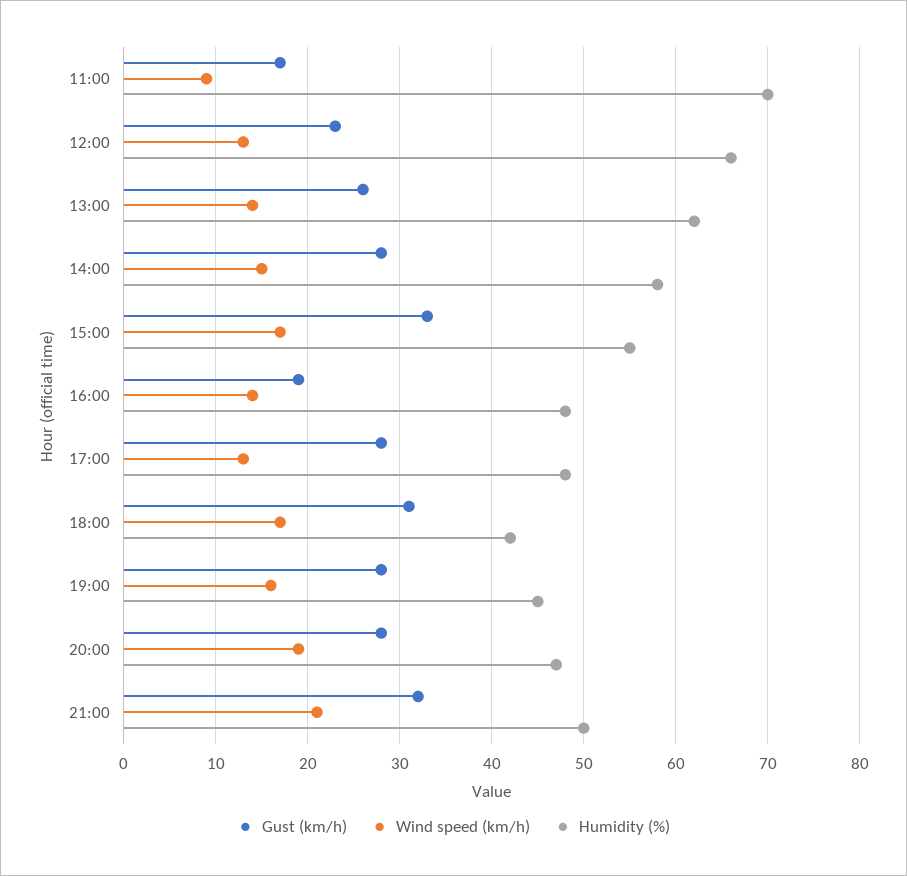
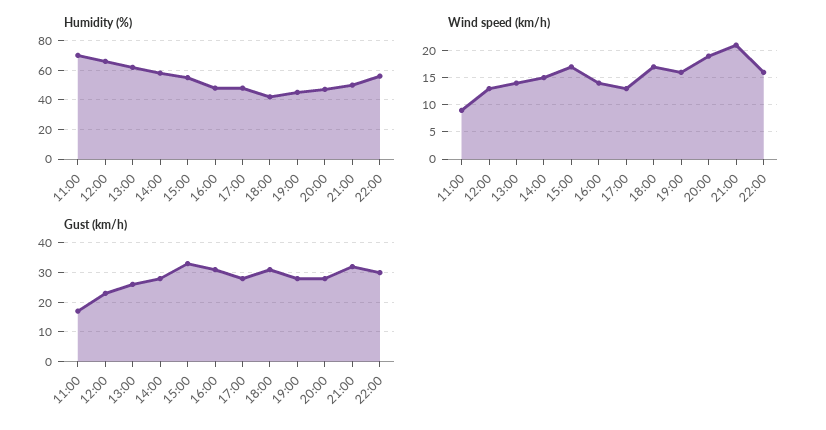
Gust (km/h), 16:00: 19 -> 30
Humidity (%), 22:00: none -> 55
Wind speed (km/h), 22:00: none -> 15
Gust (km/h), 22:00: none -> 30

